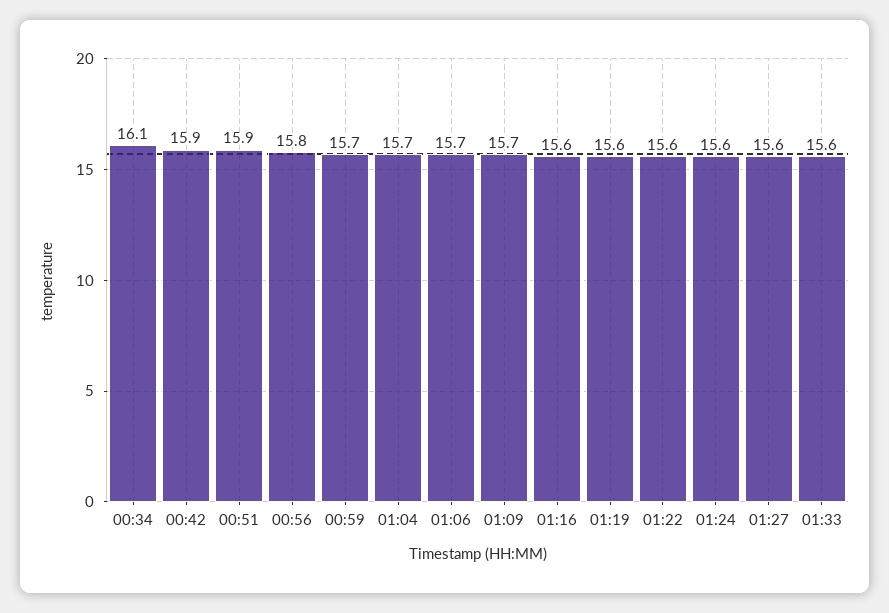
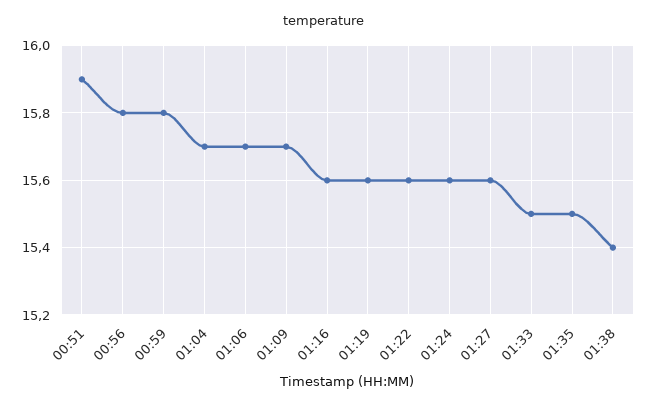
00:34: 16.1 -> none
00:42: 15.9 -> none
00:59: 15.7 -> 15.8
01:33: 15.6 -> 15.5
01:35: none -> 15.5
01:38: none -> 15.4

